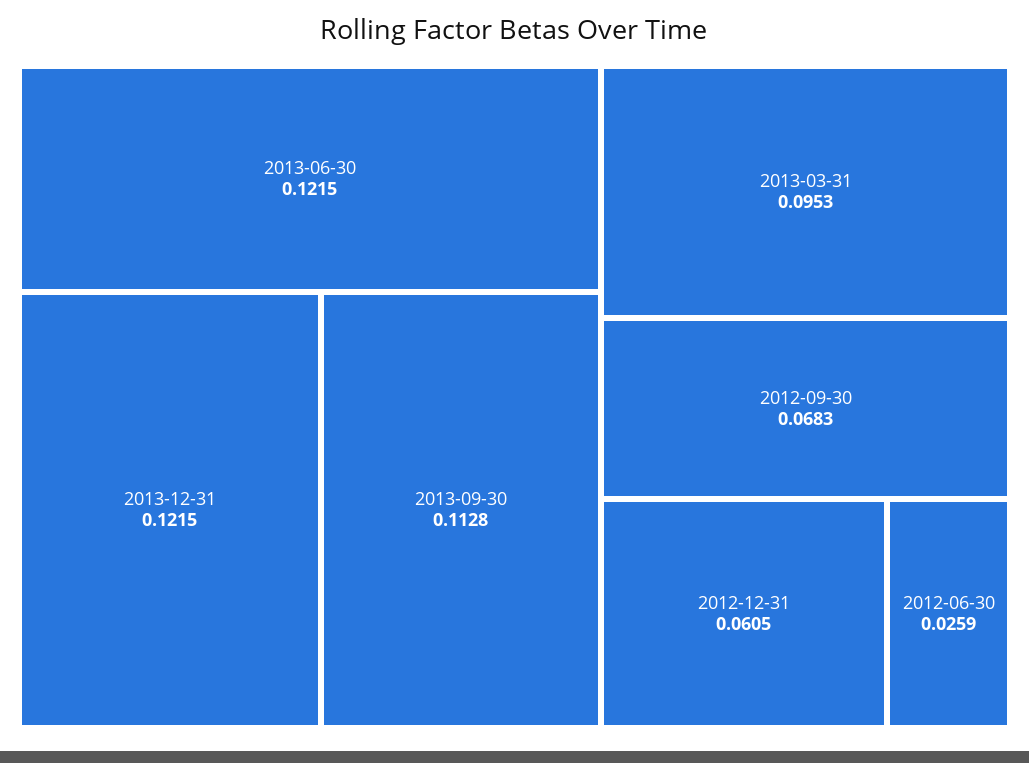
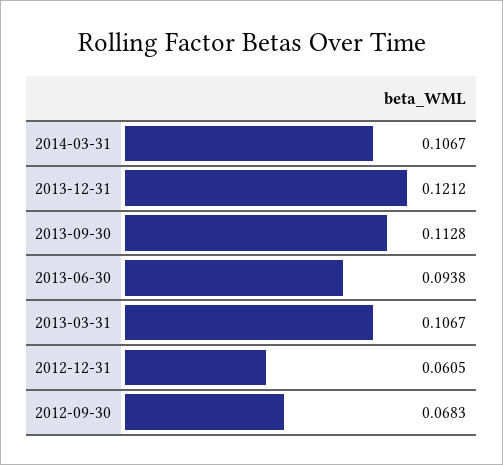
2013-06-30: 0.1215 -> 0.0938
2013-12-31: 0.1215 -> 0.1212
2013-03-31: 0.0953 -> 0.1067
2012-06-30: 0.0259 -> none
2014-03-31: none -> 0.1067

